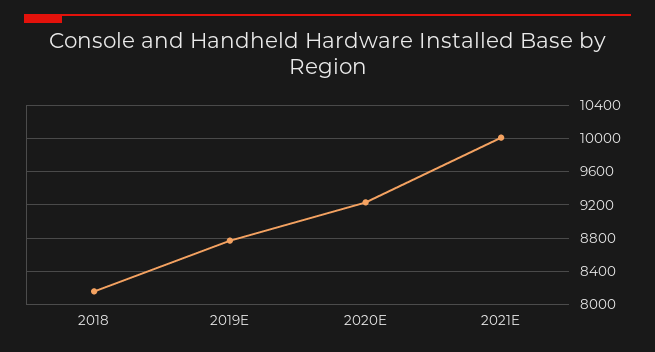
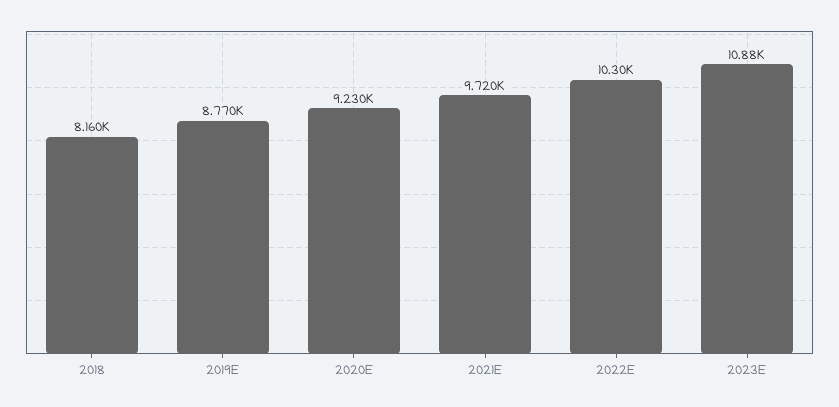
2021E: 10000 -> 9720
2022E: none -> 10300
2023E: none -> 10880

